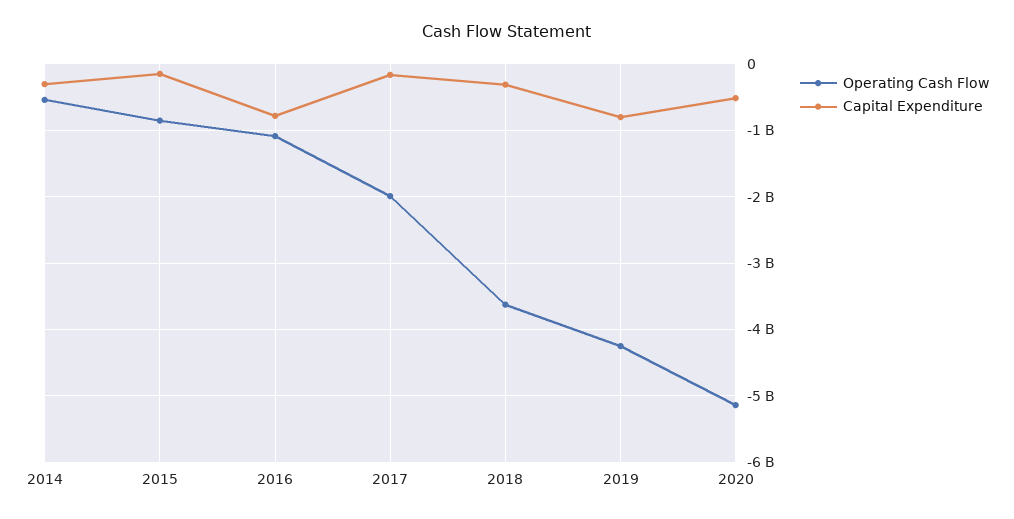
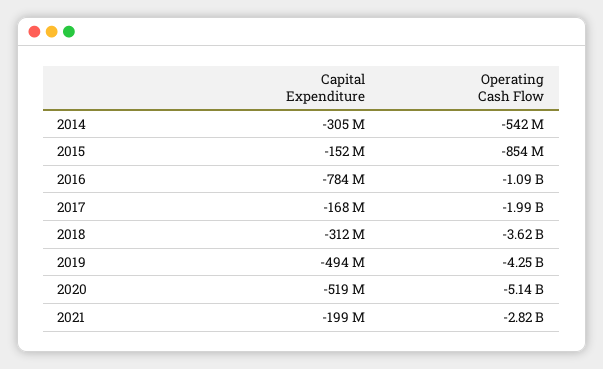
Capital Expenditure, 2019: -800000000 -> -494000000
Capital Expenditure, 2021: none -> -199000000
Operating Cash Flow, 2021: none -> -2820000000

